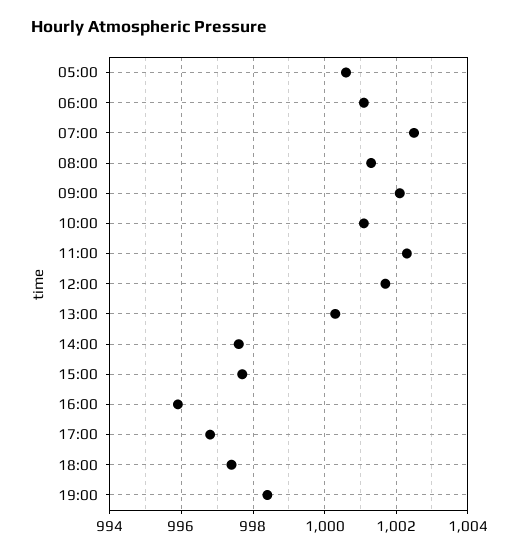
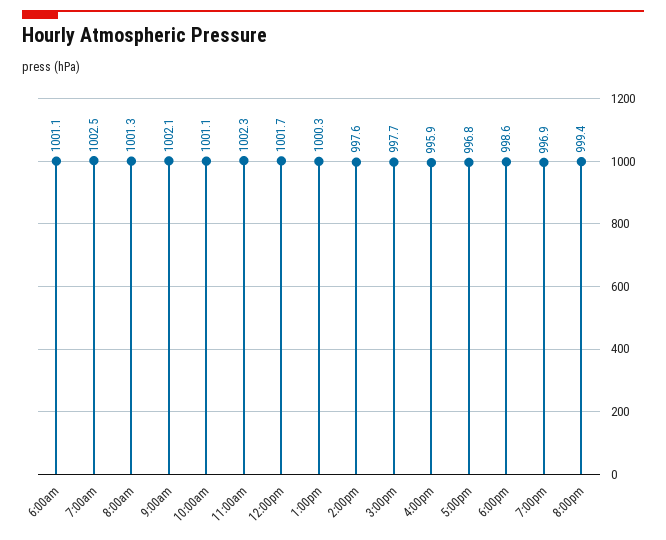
05:00: 1000.5 -> none
18:00: 997.5 -> 998.6
19:00: 998.5 -> 996.9
8:00pm: none -> 999.4

